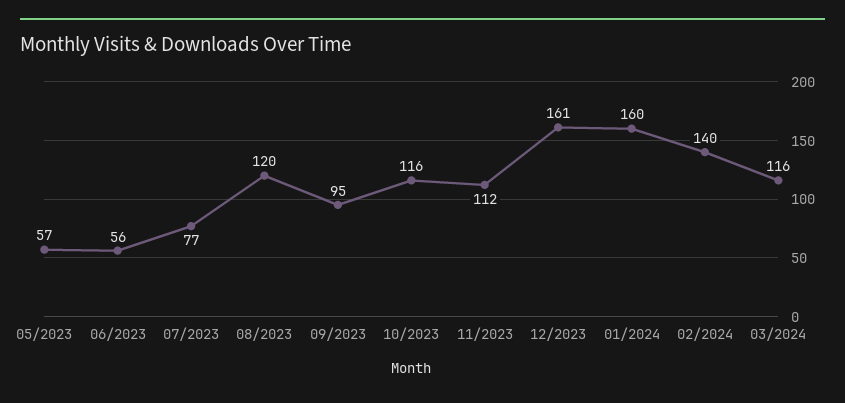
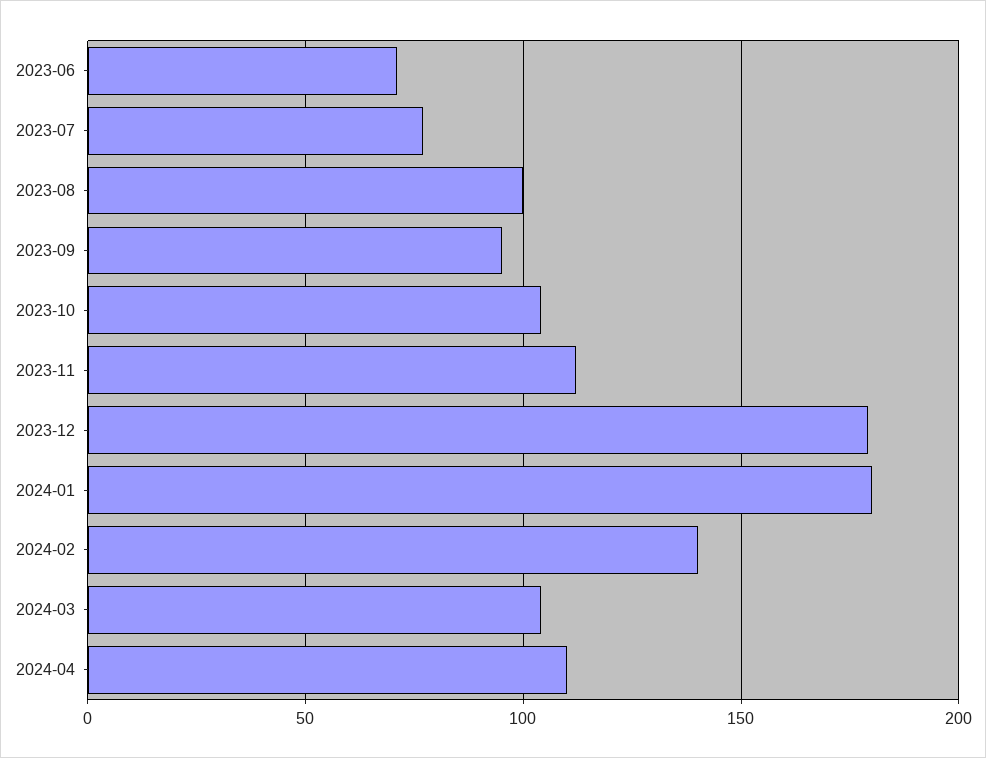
05/2023: 57 -> none
06/2023: 56 -> 70
08/2023: 120 -> 100
10/2023: 116 -> 105
12/2023: 161 -> 180
01/2024: 160 -> 180
03/2024: 116 -> 105
2024-04: none -> 110

